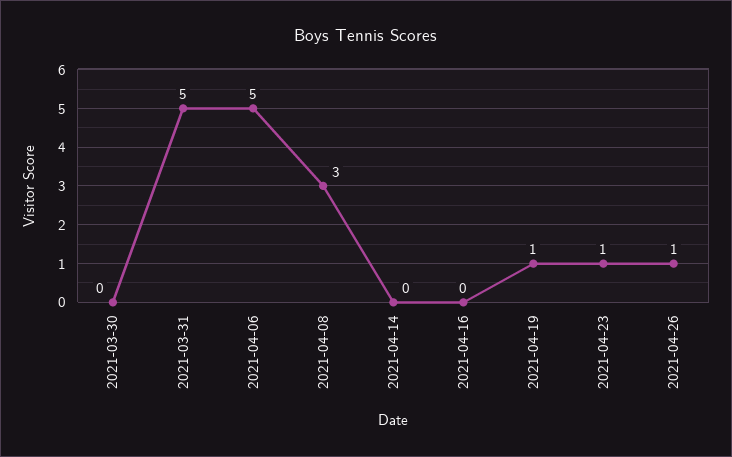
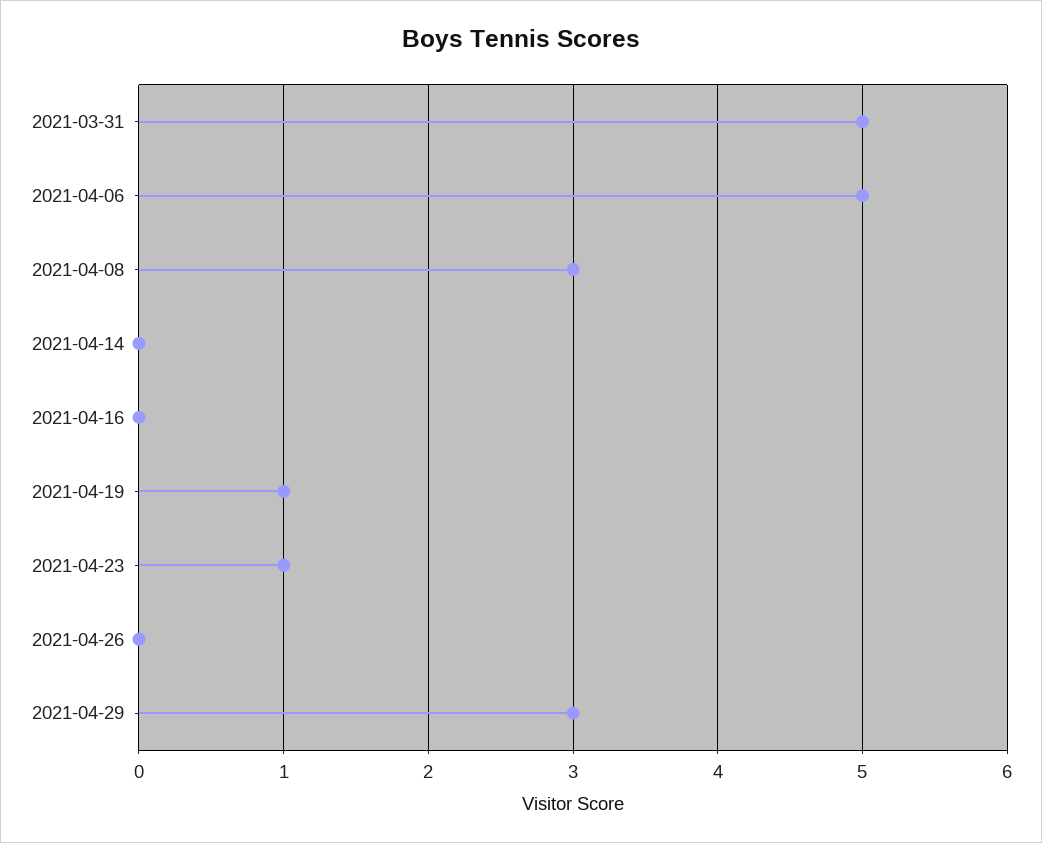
2021-03-30: 0 -> none
2021-04-26: 1 -> 0
2021-04-29: none -> 3

